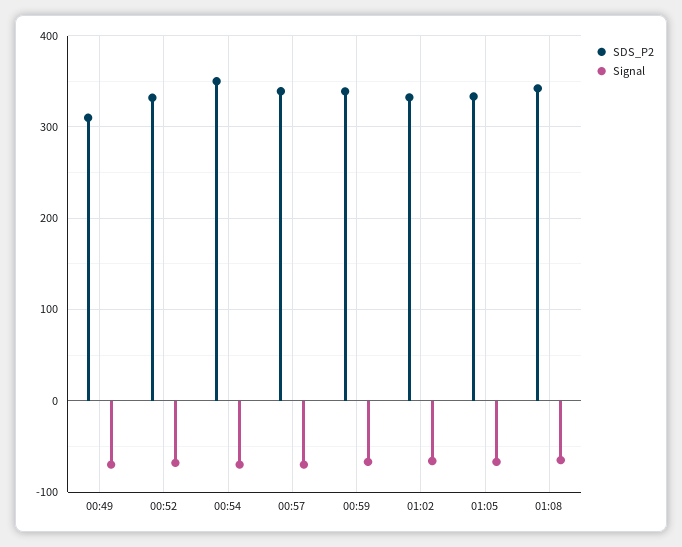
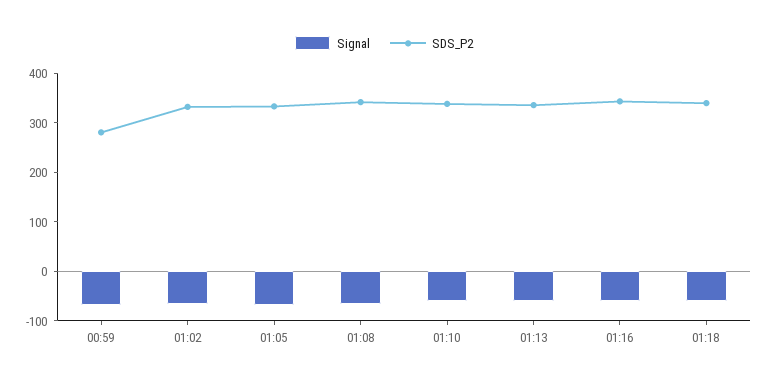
SDS_P2, 00:49: 310 -> none
Signal, 00:49: -70 -> none
SDS_P2, 00:52: 330 -> none
Signal, 00:52: -70 -> none
SDS_P2, 00:54: 350 -> none
Signal, 00:54: -70 -> none
SDS_P2, 00:57: 340 -> none
Signal, 00:57: -70 -> none
SDS_P2, 00:59: 340 -> 280
Signal, 01:10: none -> -60
SDS_P2, 01:10: none -> 340
Signal, 01:13: none -> -60
SDS_P2, 01:13: none -> 340
Signal, 01:16: none -> -60
SDS_P2, 01:16: none -> 340
Signal, 01:18: none -> -60
SDS_P2, 01:18: none -> 340

